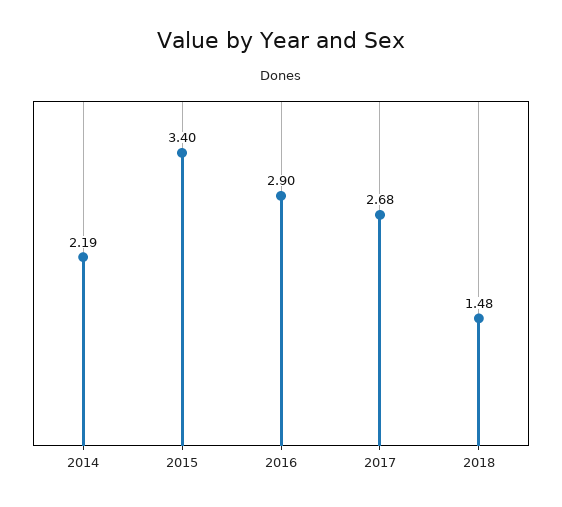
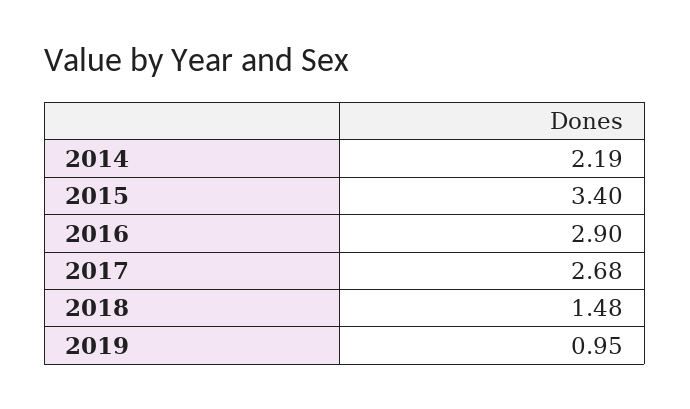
2019: none -> 0.95

